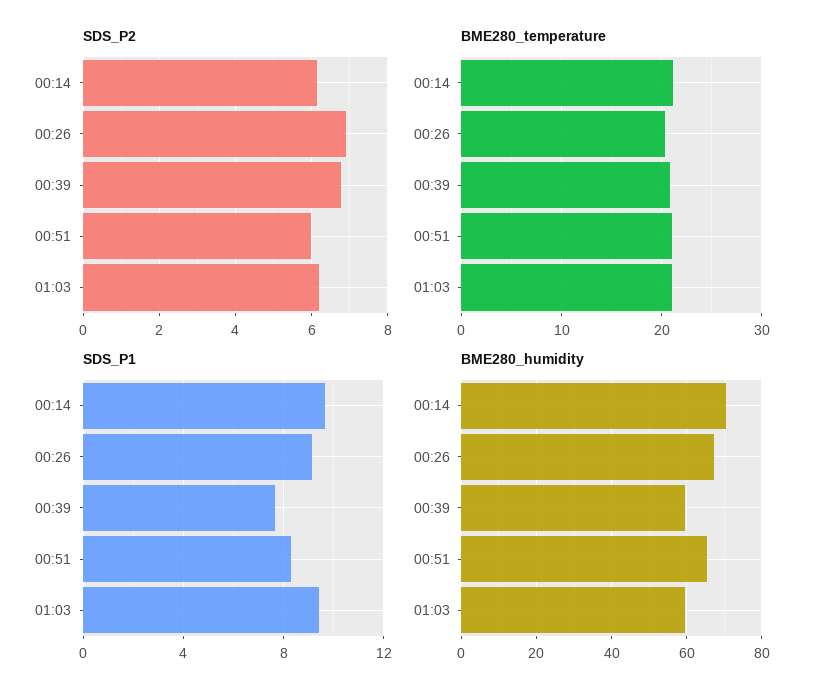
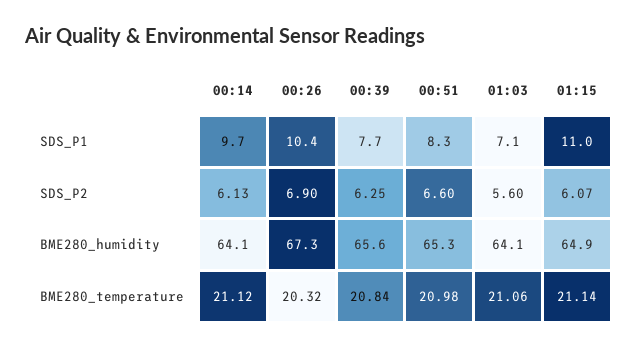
SDS_P2, 00:39: 6.8 -> 6.25
SDS_P2, 00:51: 6 -> 6.6
SDS_P2, 01:03: 6.2 -> 5.6
SDS_P1, 00:26: 9 -> 10.4
SDS_P1, 01:03: 9.5 -> 7.1
BME280_humidity, 00:14: 70 -> 64.1
BME280_humidity, 00:39: 60 -> 65.6
BME280_humidity, 01:03: 60 -> 64.1
SDS_P1, 01:15: none -> 11
SDS_P2, 01:15: none -> 6.07
BME280_humidity, 01:15: none -> 64.9
BME280_temperature, 01:15: none -> 21.14

